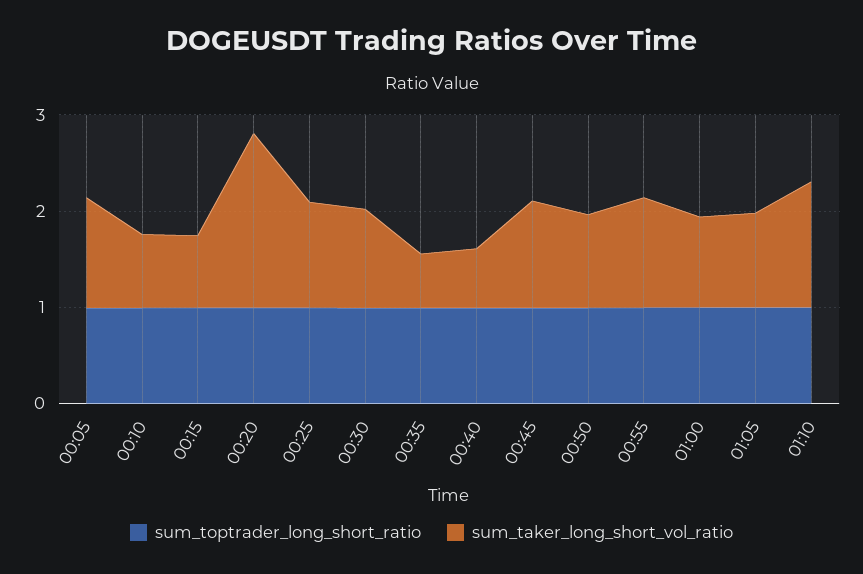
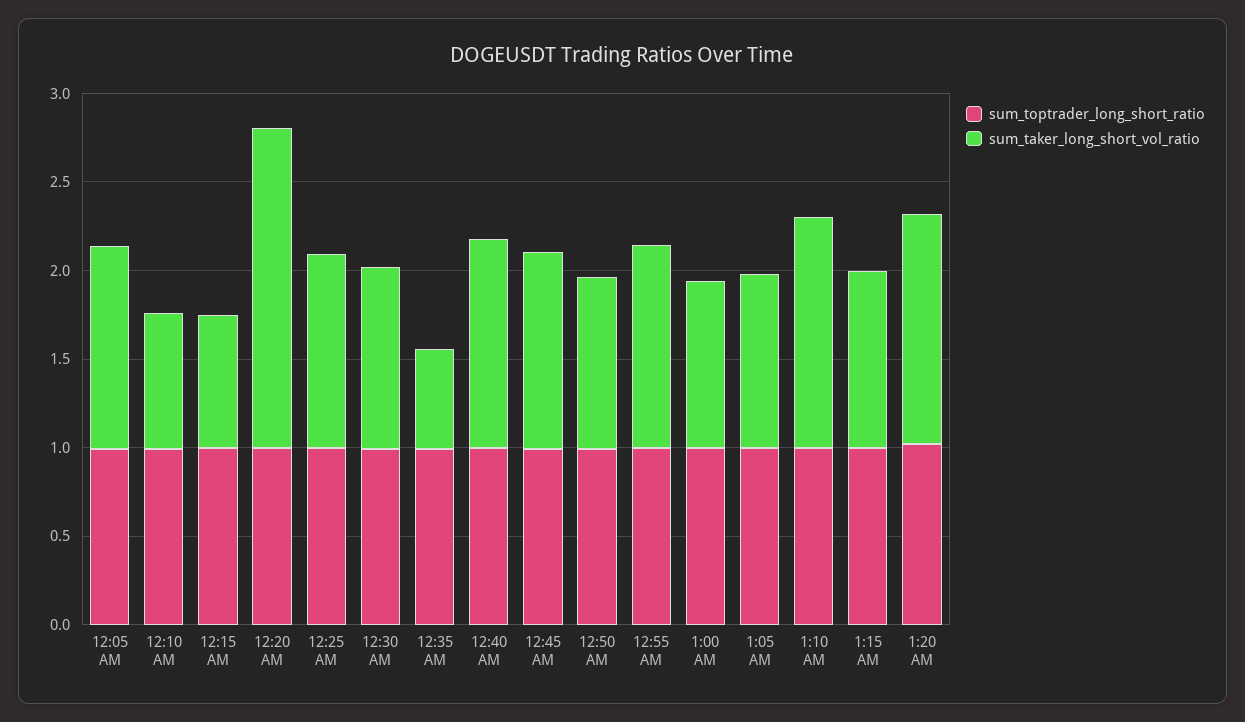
sum_taker_long_short_vol_ratio, 00:40: 0.6 -> 1.2
sum_toptrader_long_short_ratio, 1:15 AM: none -> 1
sum_taker_long_short_vol_ratio, 1:15 AM: none -> 1
sum_toptrader_long_short_ratio, 1:20 AM: none -> 1
sum_taker_long_short_vol_ratio, 1:20 AM: none -> 1.3

